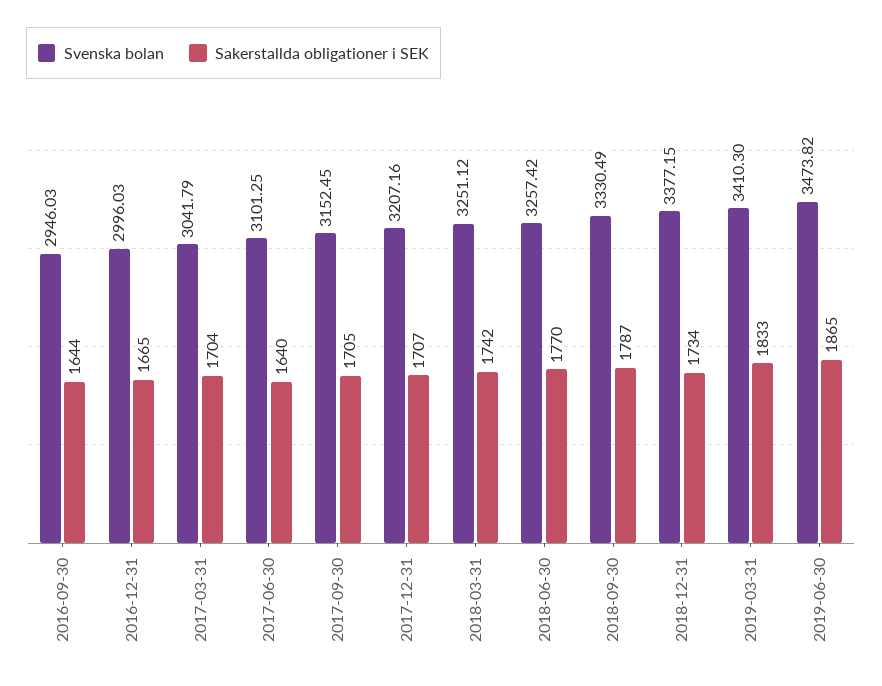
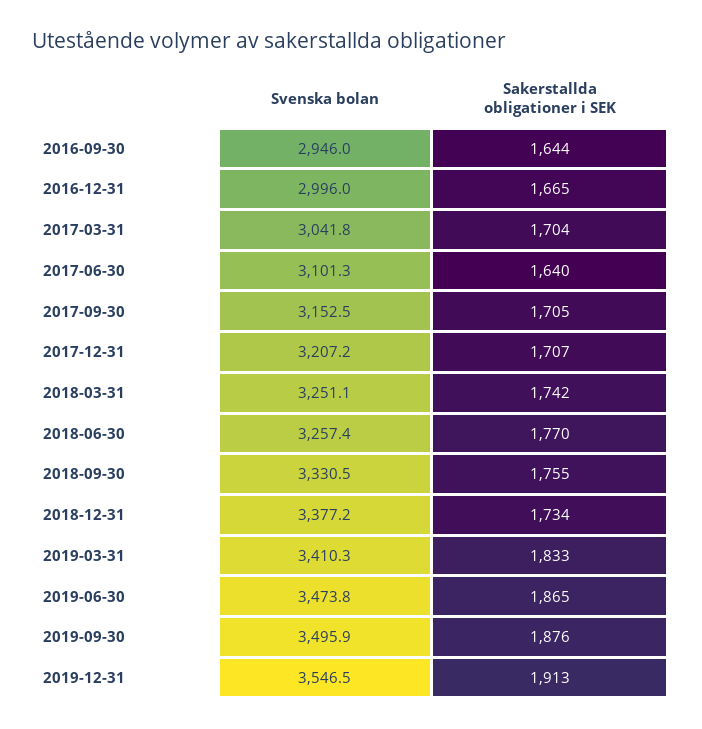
Sakerstallda obligationer i SEK, 2018-09-30: 1787 -> 1755
Svenska bolan, 2019-09-30: none -> 3495.9
Sakerstallda obligationer i SEK, 2019-09-30: none -> 1876
Svenska bolan, 2019-12-31: none -> 3546.5
Sakerstallda obligationer i SEK, 2019-12-31: none -> 1913

